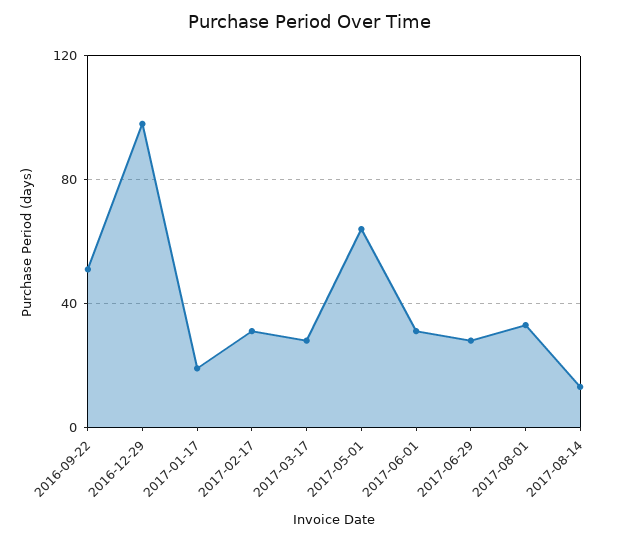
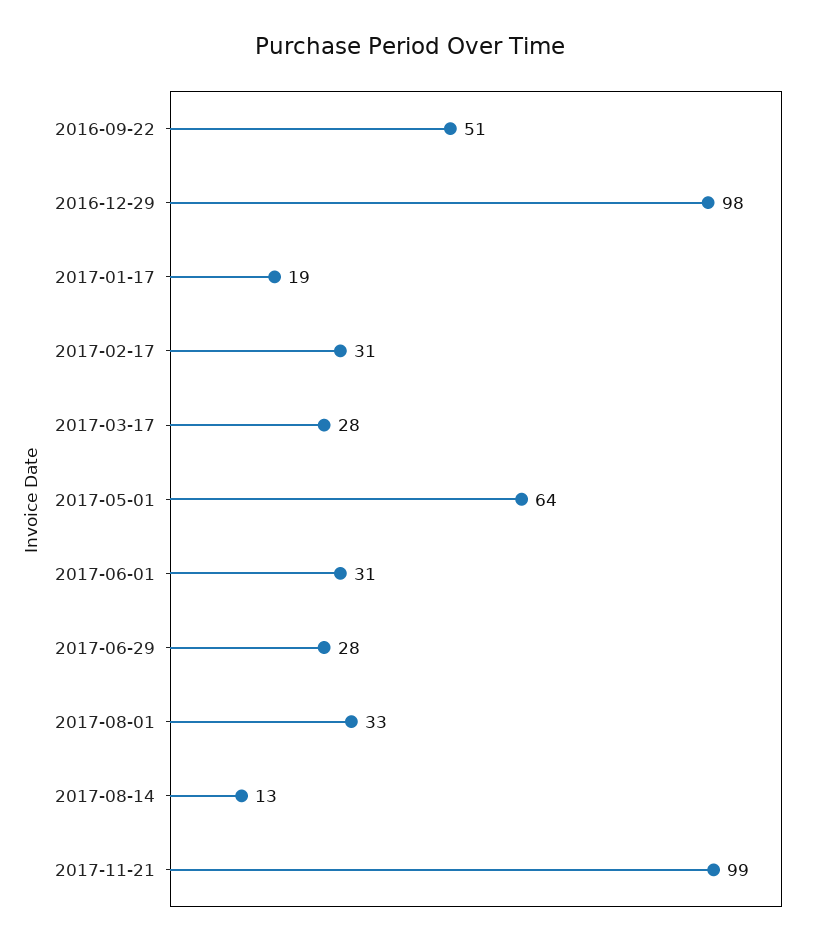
2017-11-21: none -> 99

